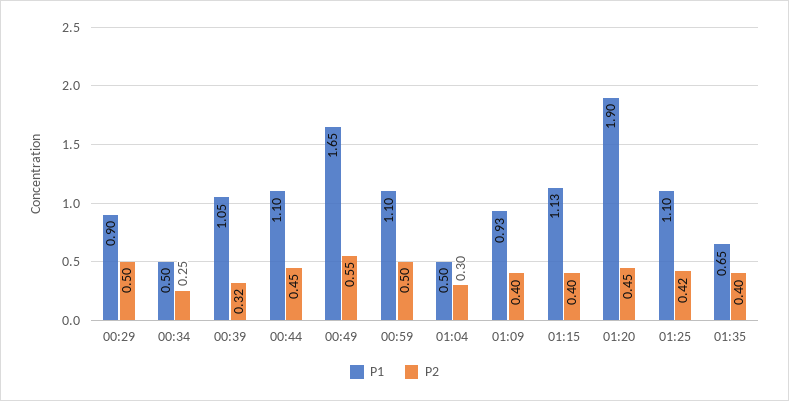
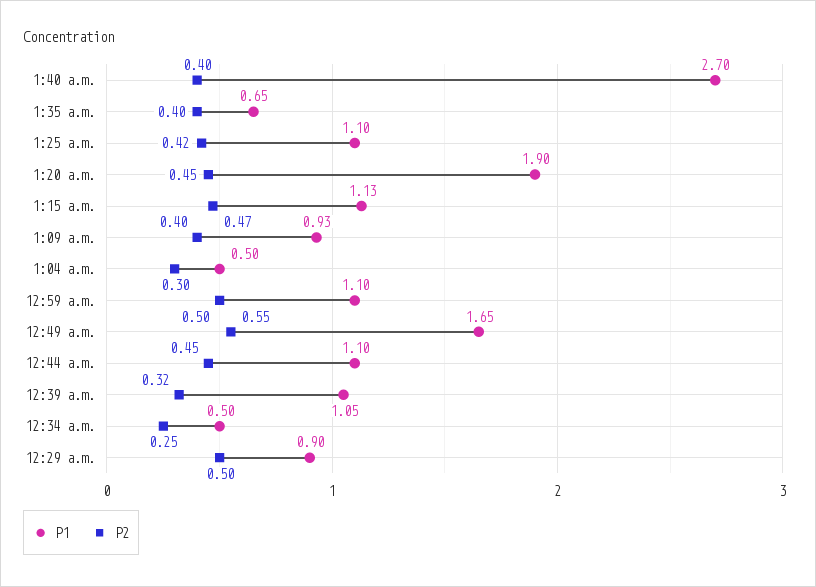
P2, 01:15: 0.4 -> 0.47
P1, 1:40 a.m.: none -> 2.7
P2, 1:40 a.m.: none -> 0.4

